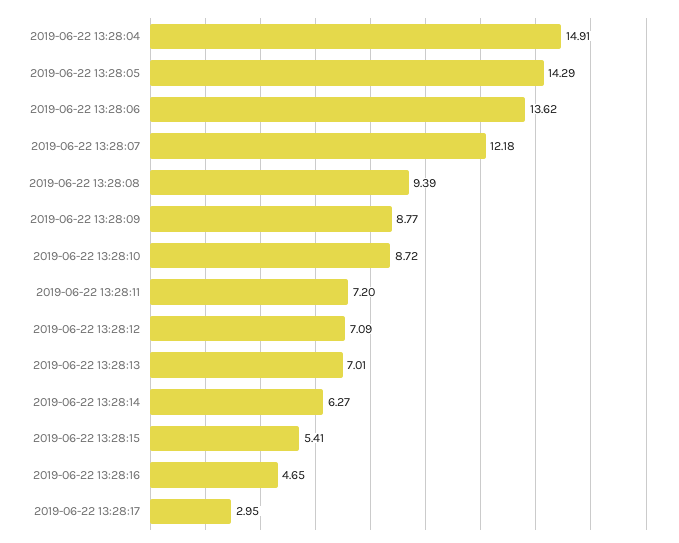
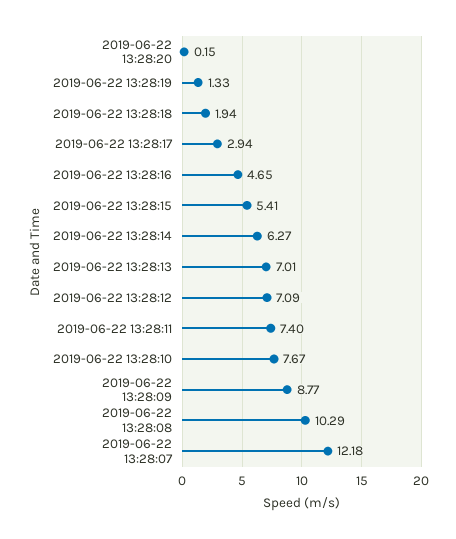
2019-06-22 13:28:04: 14.91 -> none
2019-06-22 13:28:05: 14.29 -> none
2019-06-22 13:28:06: 13.62 -> none
2019-06-22 13:28:08: 9.39 -> 10.29
2019-06-22 13:28:10: 8.72 -> 7.67
2019-06-22 13:28:11: 7.2 -> 7.4
2019-06-22 13:28:17: 2.95 -> 2.94
2019-06-22 13:28:20: none -> 0.15
2019-06-22 13:28:19: none -> 1.33
2019-06-22 13:28:18: none -> 1.94

